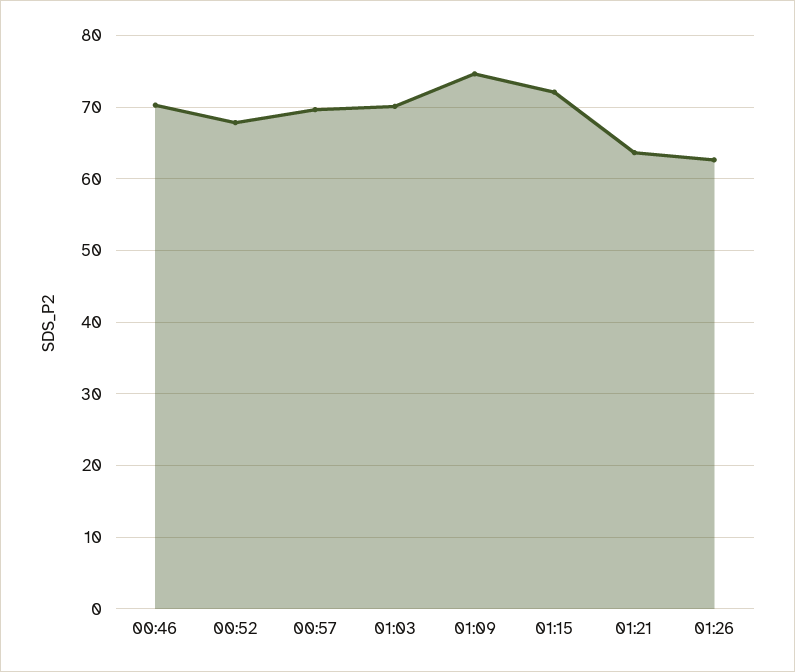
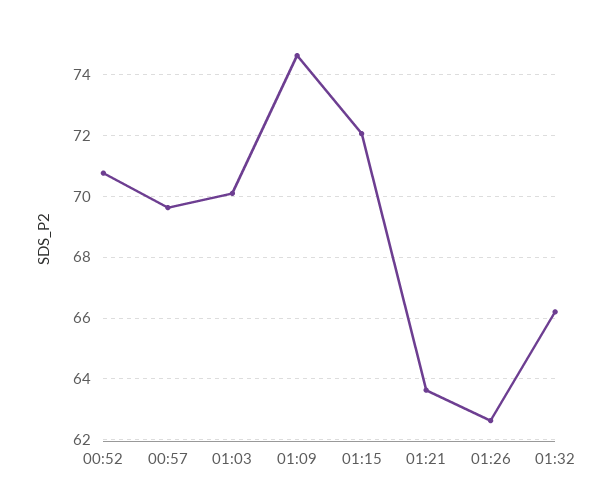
00:46: 70 -> none
00:52: 68 -> 70.8
01:32: none -> 66.2

